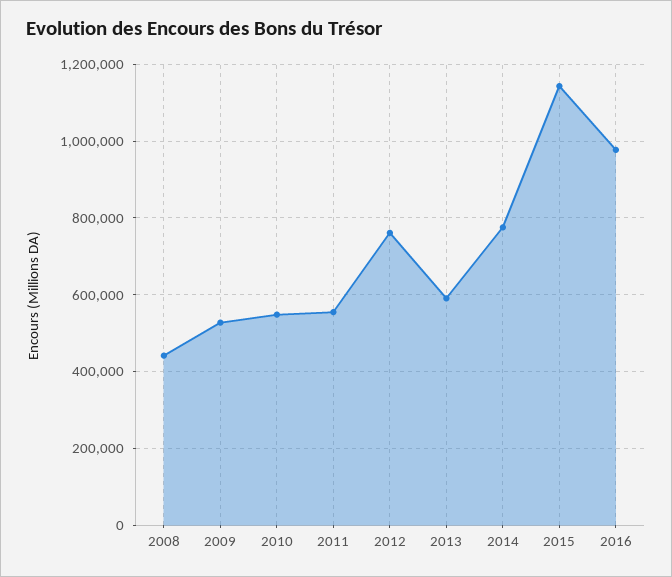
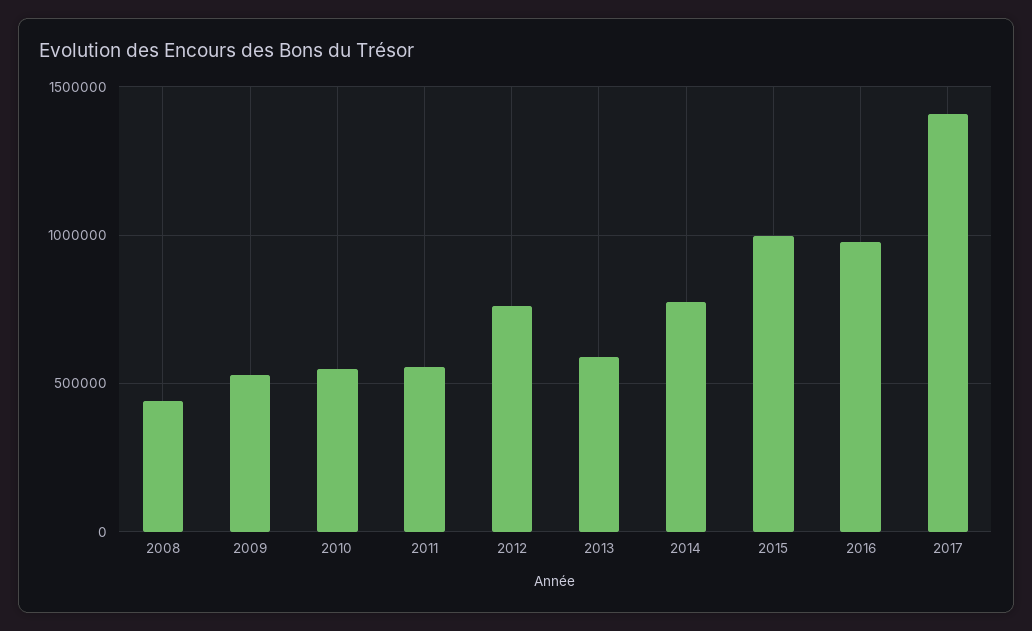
2015: 1140000 -> 1000000
2017: none -> 1400000

